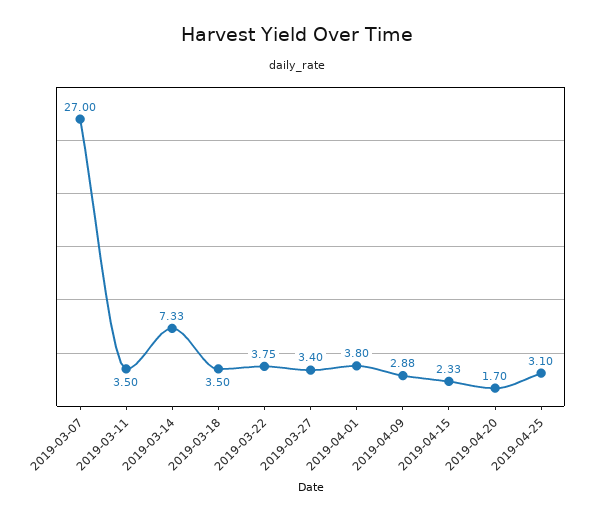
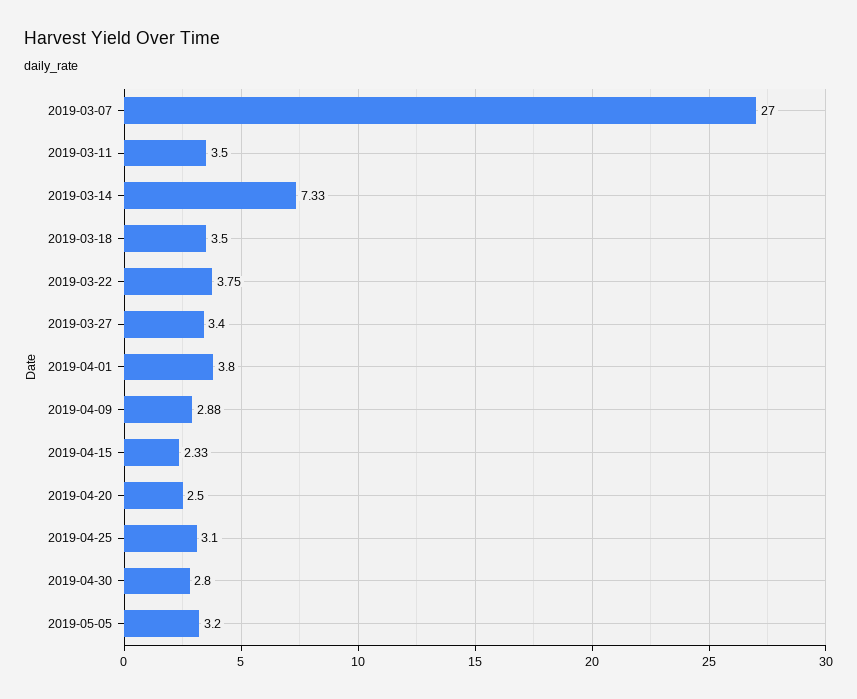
2019-04-20: 1.7 -> 2.5
2019-04-30: none -> 2.8
2019-05-05: none -> 3.2

